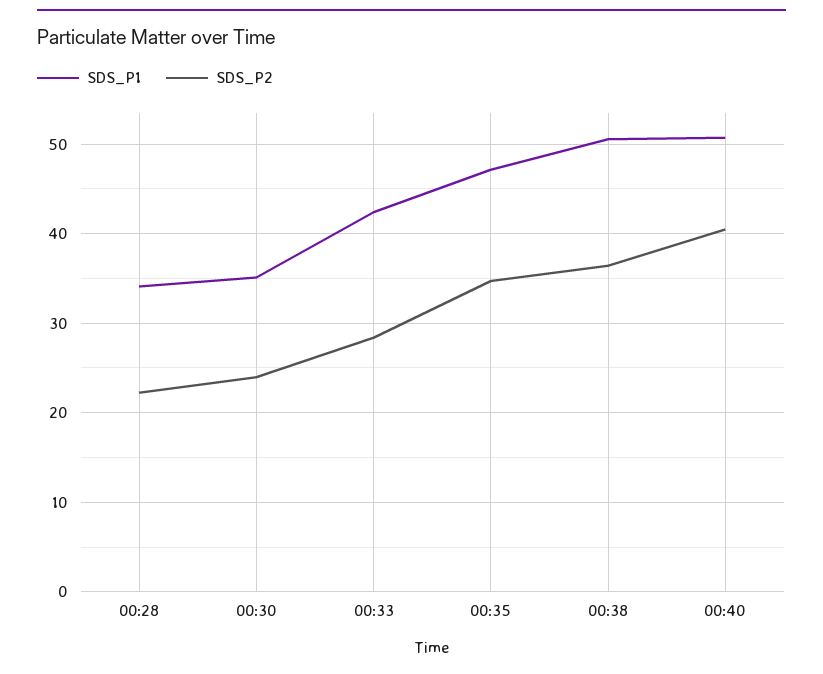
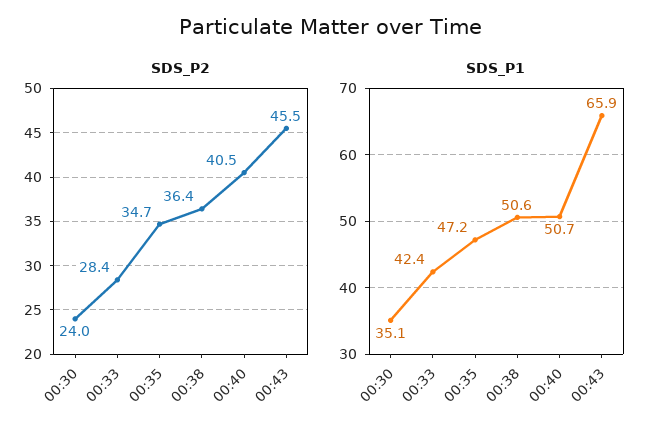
SDS_P1, 00:28: 34 -> none
SDS_P2, 00:28: 22 -> none
SDS_P2, 00:43: none -> 45.5
SDS_P1, 00:43: none -> 65.9

